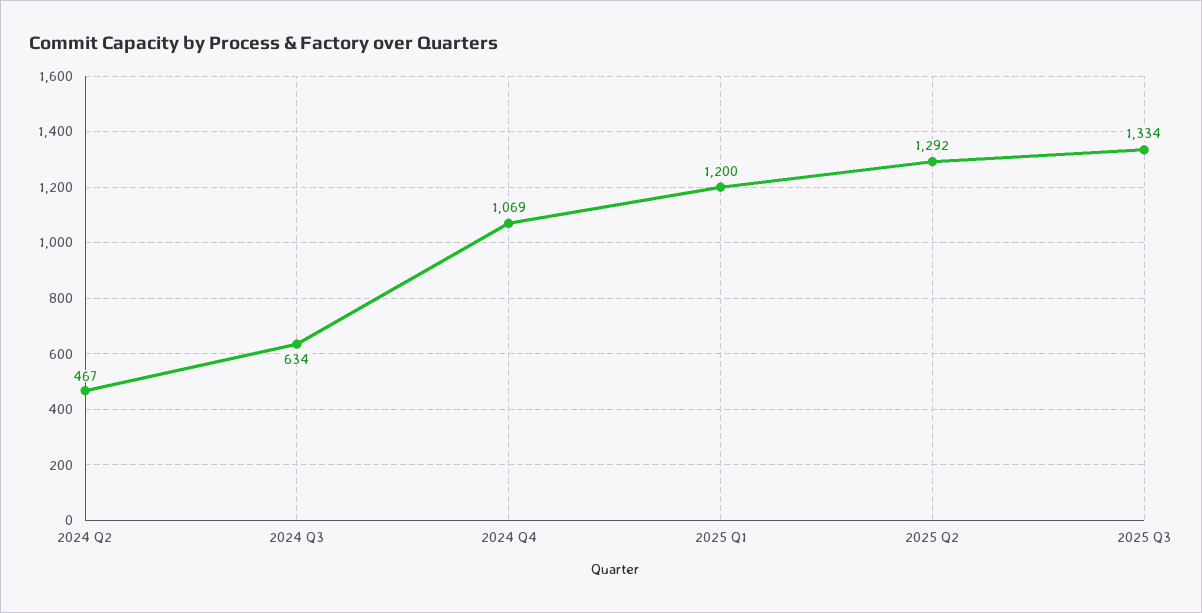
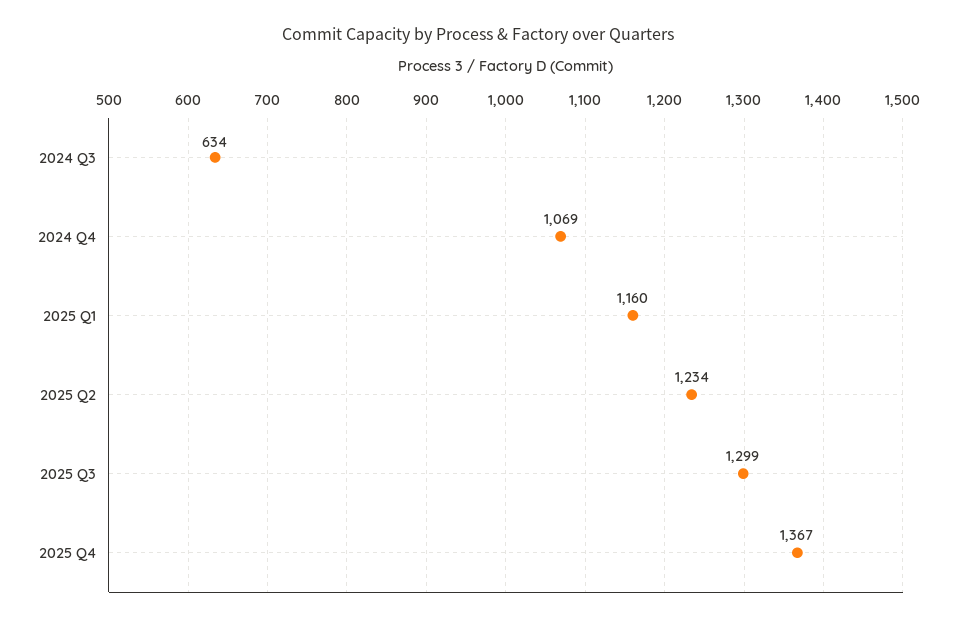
2024 Q2: 467 -> none
2025 Q1: 1200 -> 1160
2025 Q2: 1292 -> 1234
2025 Q3: 1334 -> 1299
2025 Q4: none -> 1367

